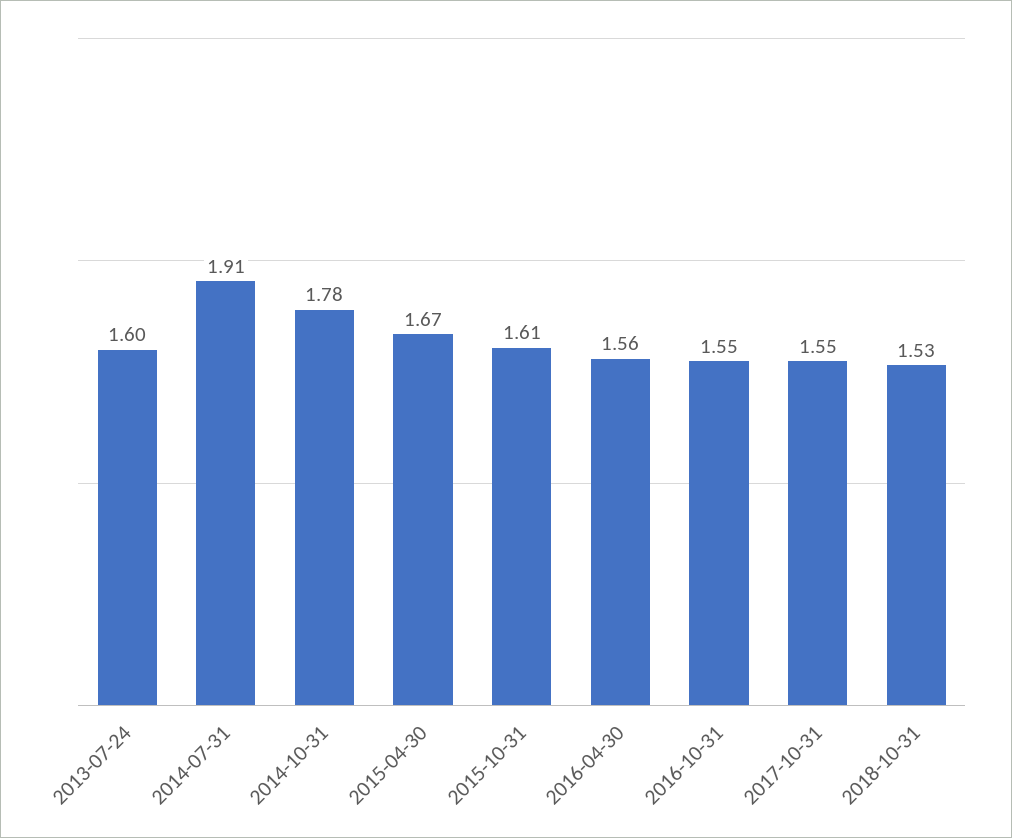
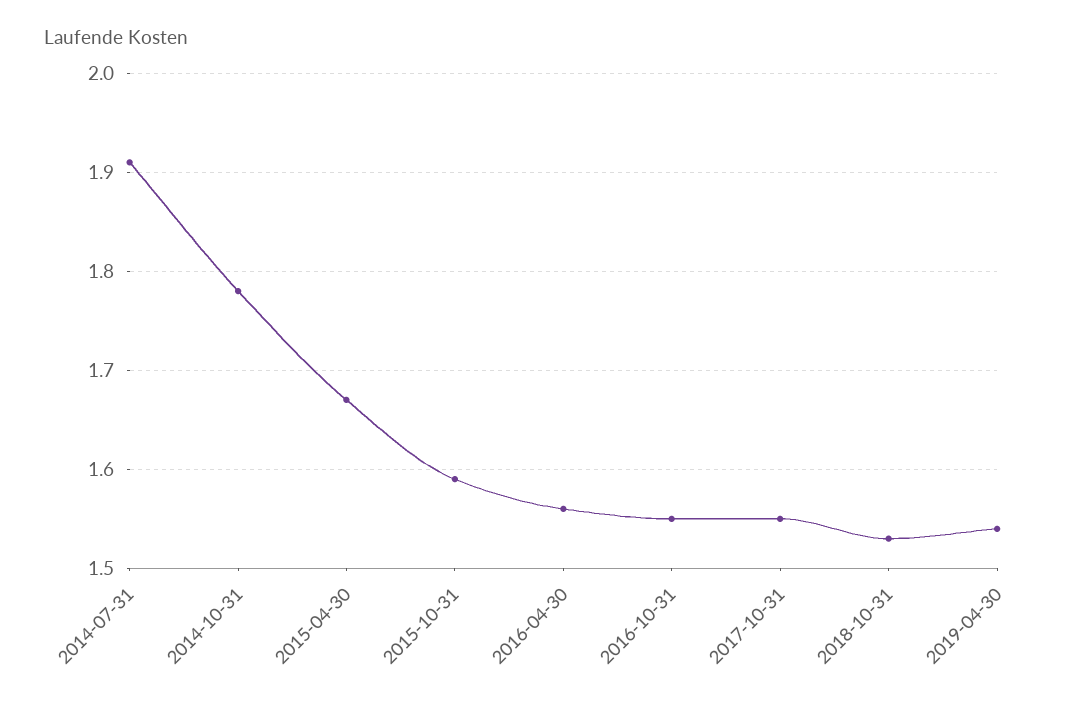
2013-07-24: 1.6 -> none
2015-10-31: 1.61 -> 1.59
2019-04-30: none -> 1.54

